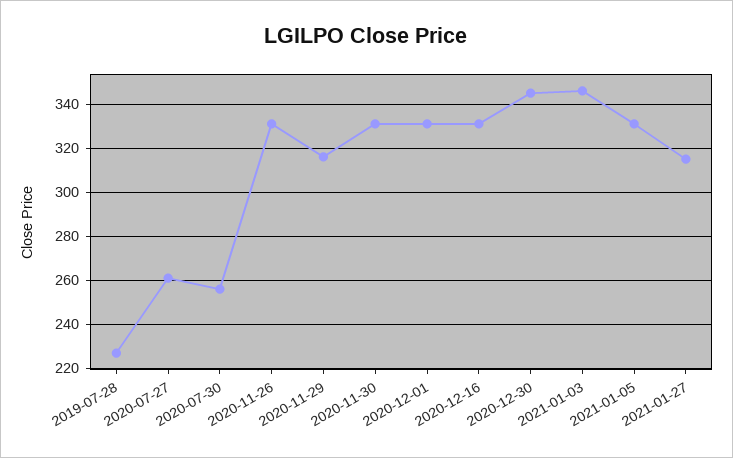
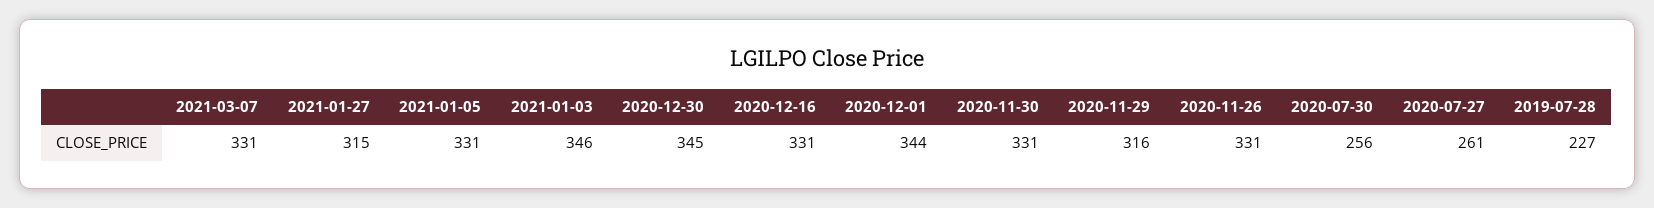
2020-12-01: 330 -> 344
2021-03-07: none -> 331

